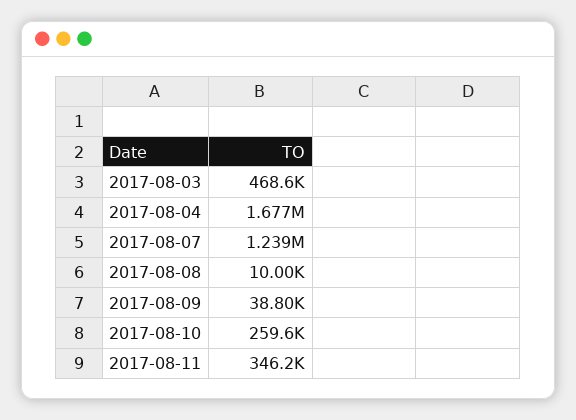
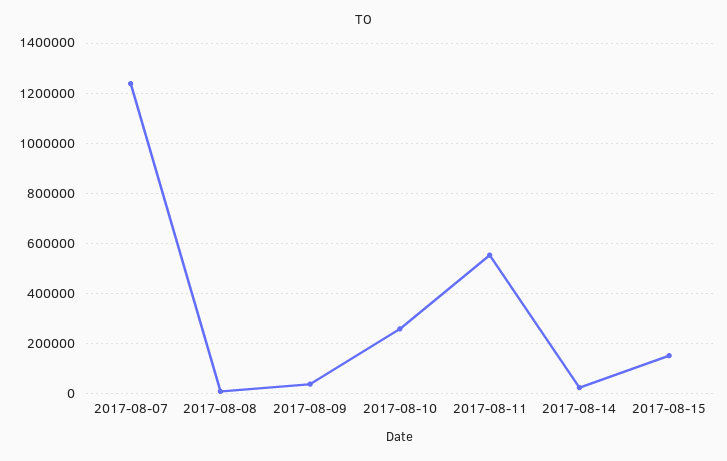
2017-08-03: 468600 -> none
2017-08-04: 1677000 -> none
2017-08-11: 346200 -> 550000
2017-08-14: none -> 25000
2017-08-15: none -> 150000

